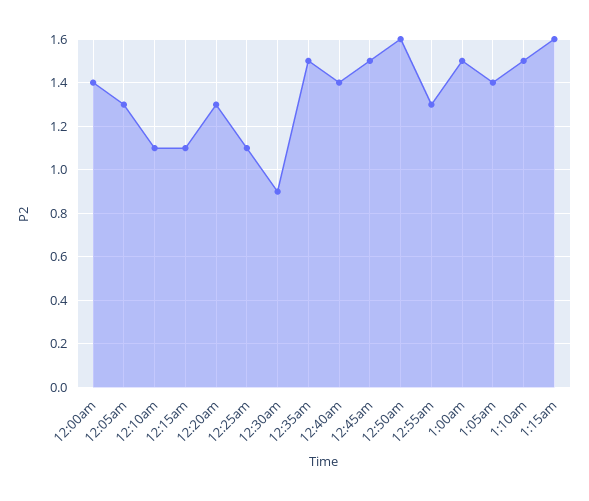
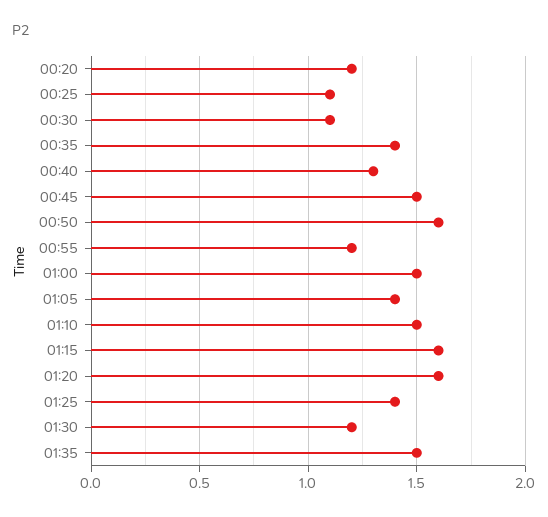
12:00am: 1.4 -> none
12:05am: 1.3 -> none
12:10am: 1.1 -> none
12:15am: 1.1 -> none
12:20am: 1.3 -> 1.2
12:30am: 0.9 -> 1.1
12:35am: 1.5 -> 1.4
12:40am: 1.4 -> 1.3
12:55am: 1.3 -> 1.2
01:20: none -> 1.6
01:25: none -> 1.4
01:30: none -> 1.2
01:35: none -> 1.5

